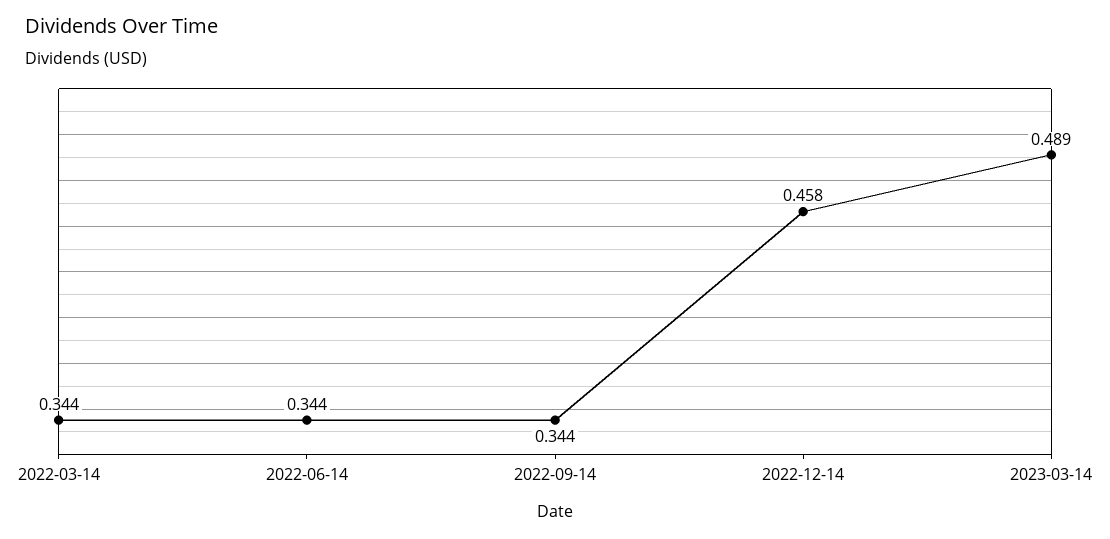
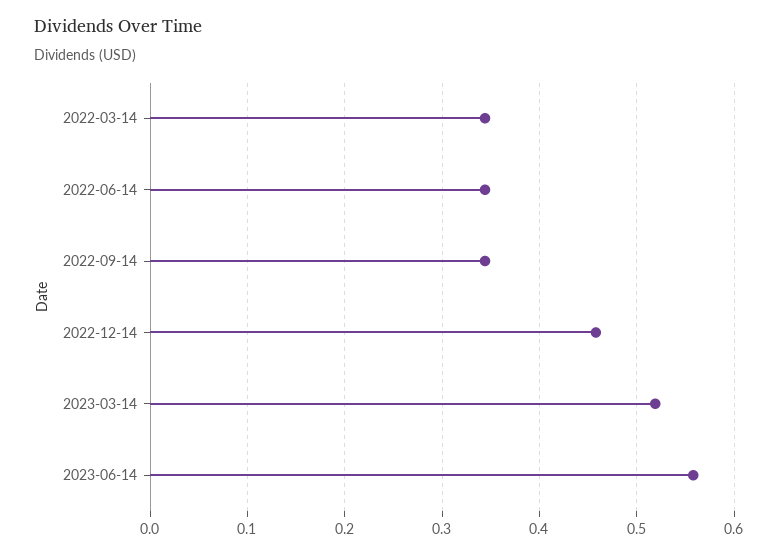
2023-03-14: 0.489 -> 0.52
2023-06-14: none -> 0.56

